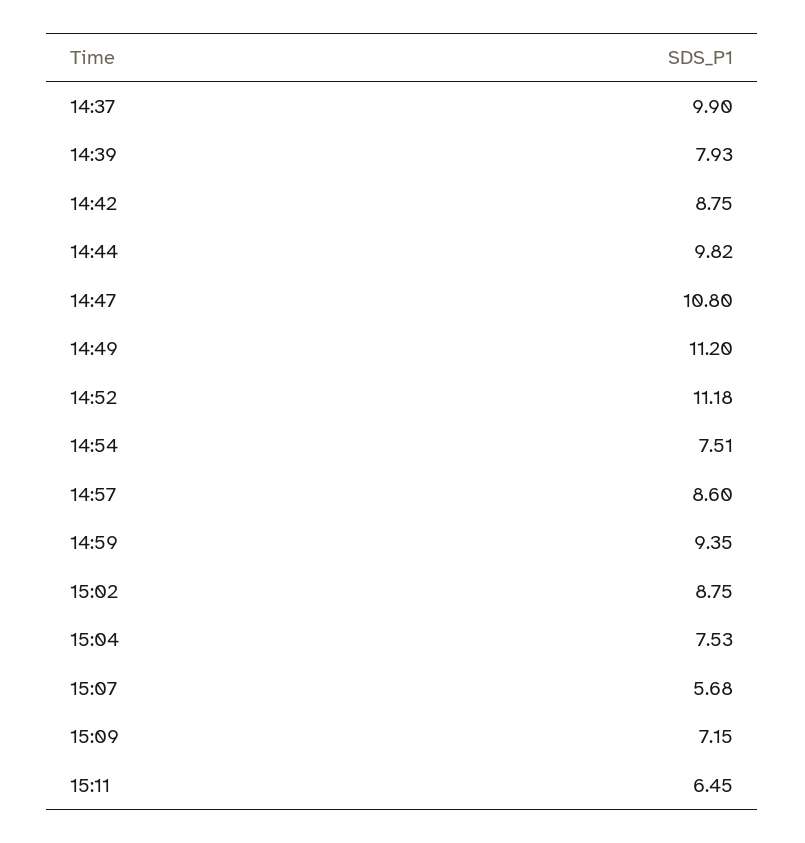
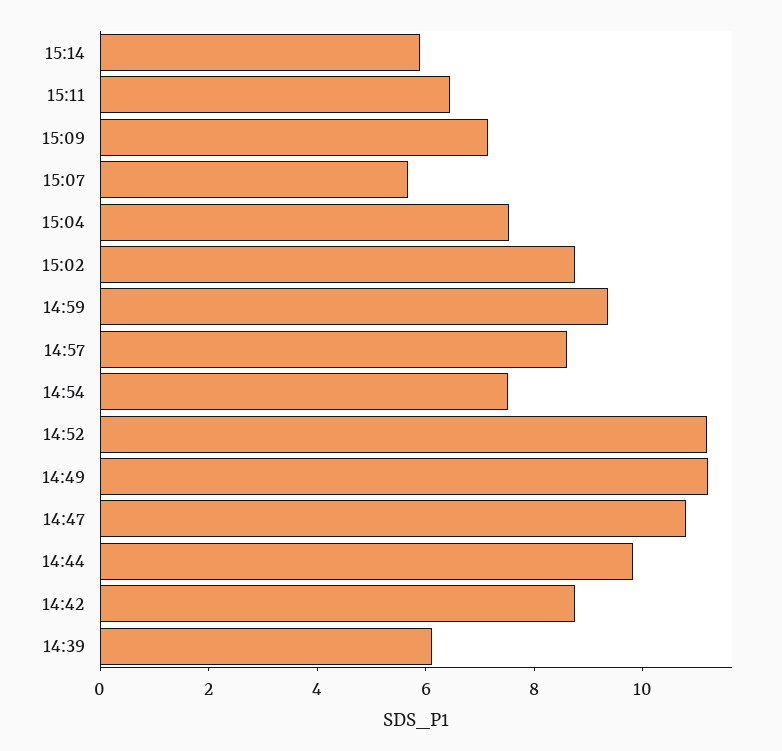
14:37: 9.9 -> none
14:39: 7.93 -> 6
15:14: none -> 6

